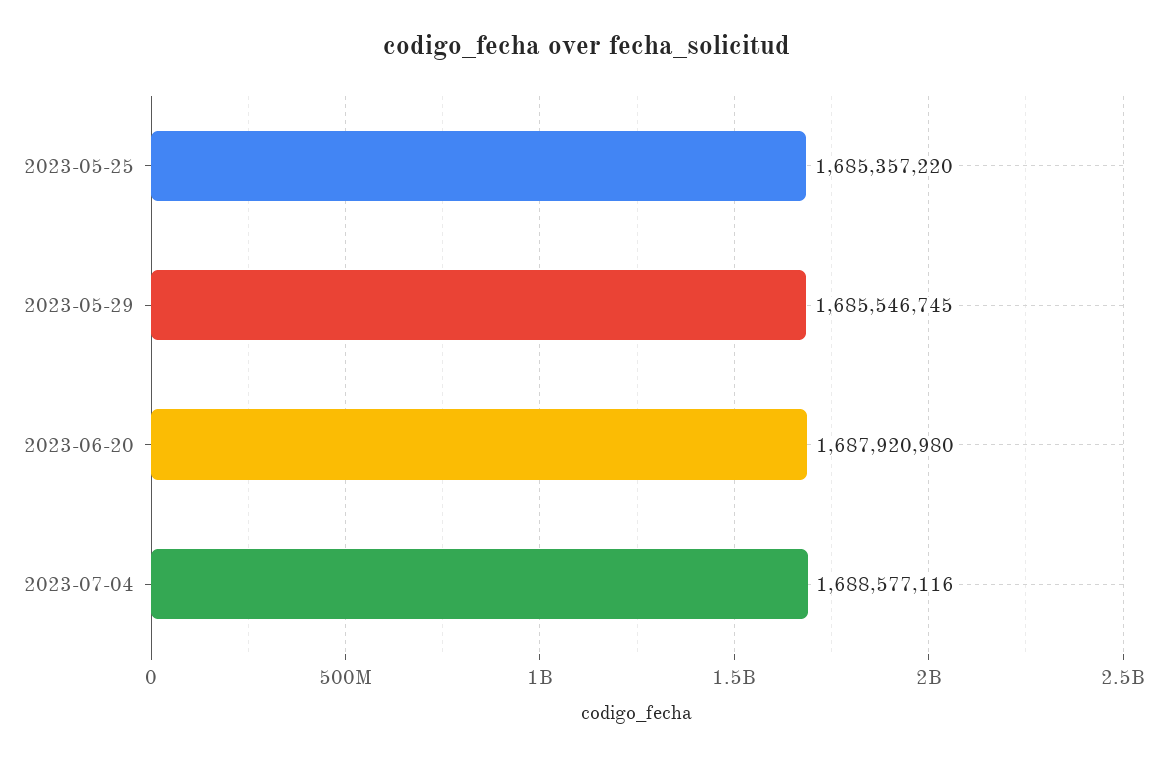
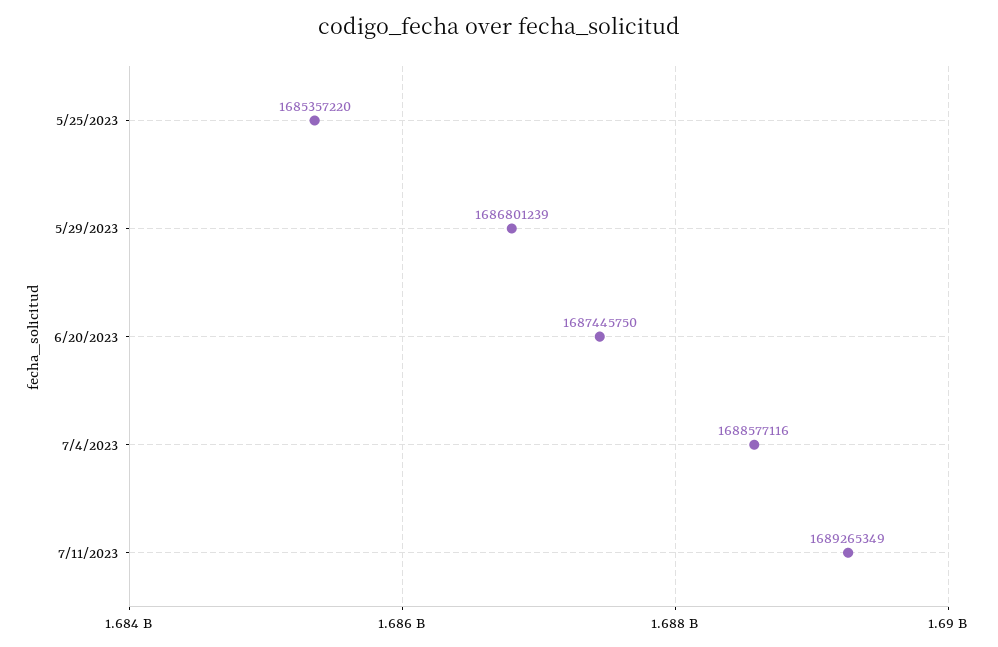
2023-05-29: 1685546745 -> 1686801239
2023-06-20: 1687920980 -> 1687445750
7/11/2023: none -> 1689265349

